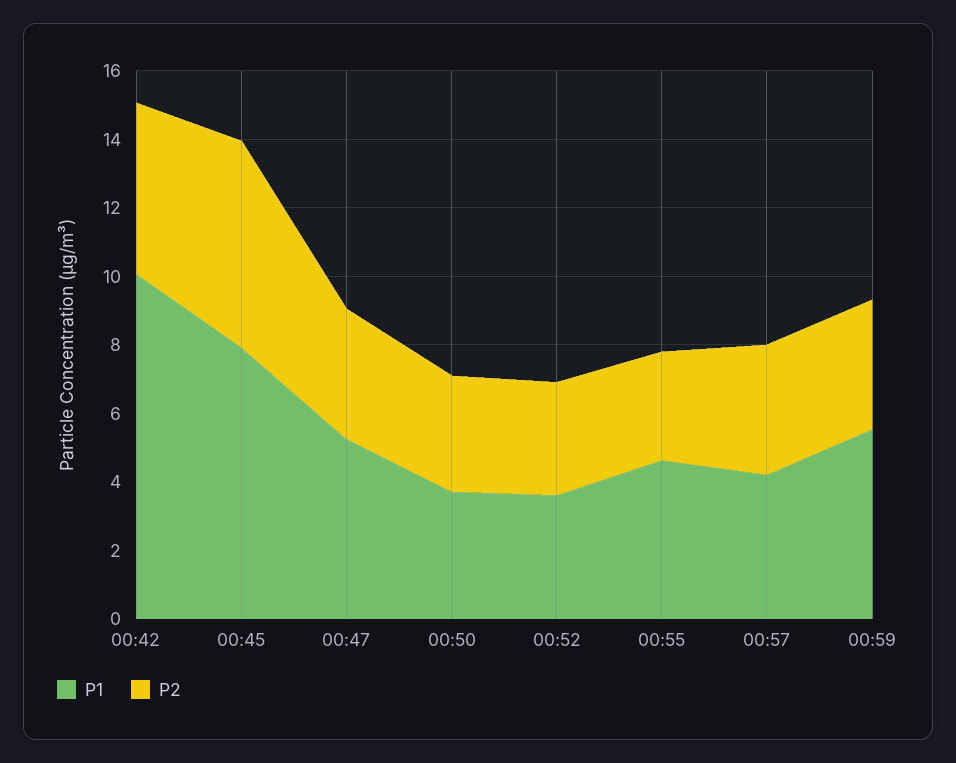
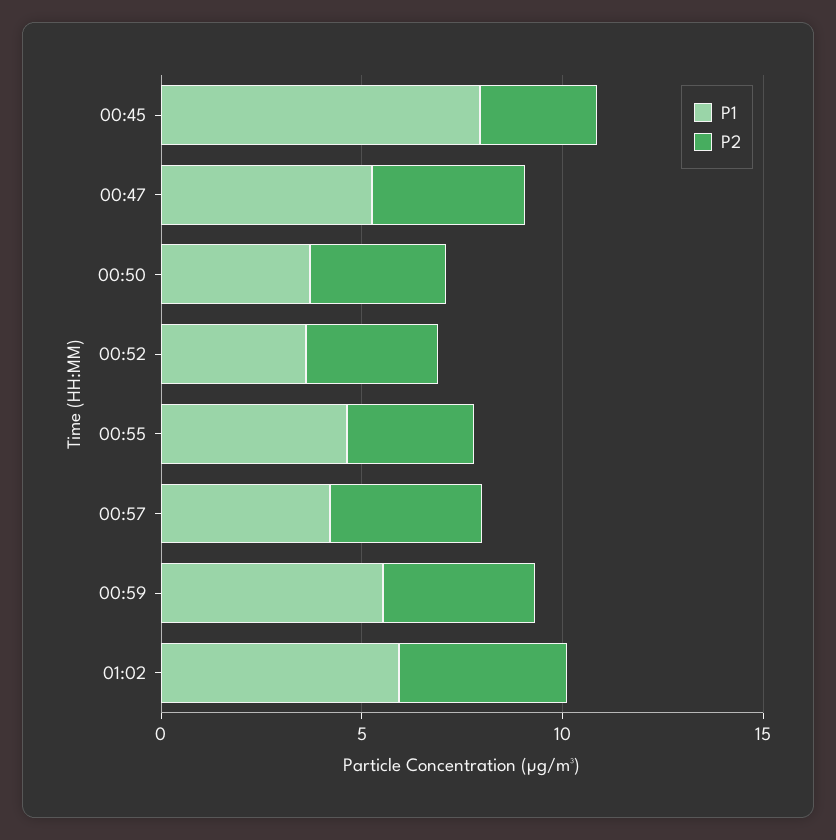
P1, 00:42: 10 -> none
P2, 00:42: 5 -> none
P2, 00:45: 6 -> 3
P1, 01:02: none -> 6
P2, 01:02: none -> 4

